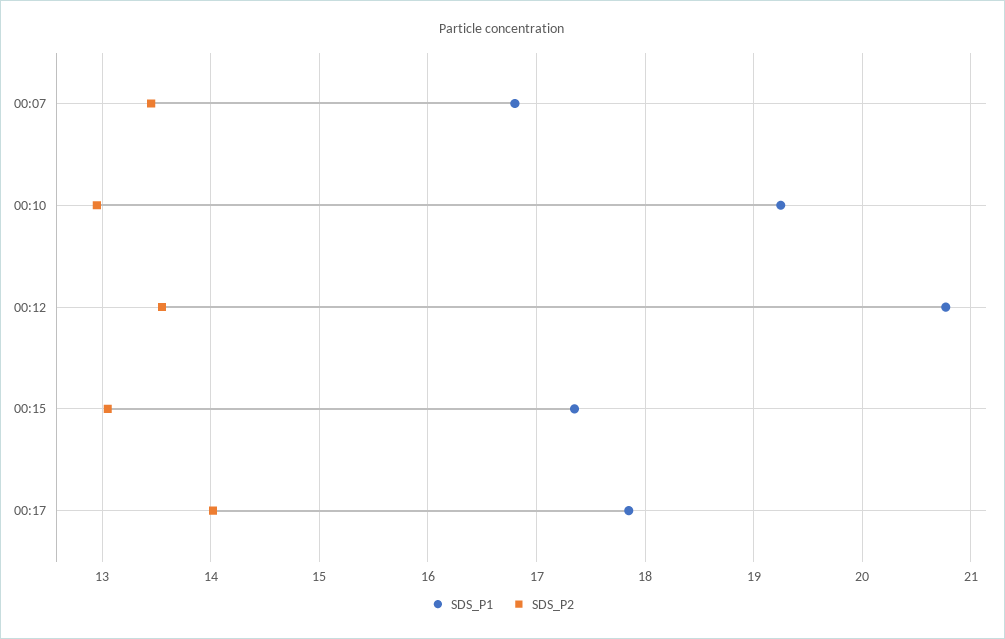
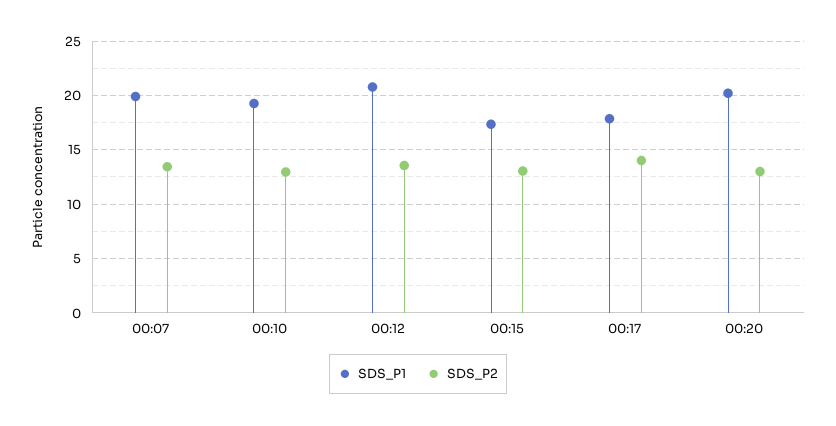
SDS_P1, 00:07: 16.8 -> 20
SDS_P1, 00:20: none -> 20
SDS_P2, 00:20: none -> 13

